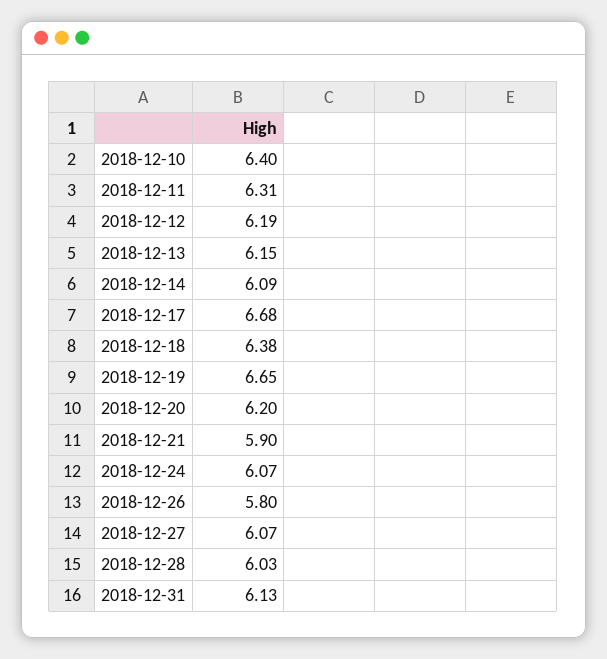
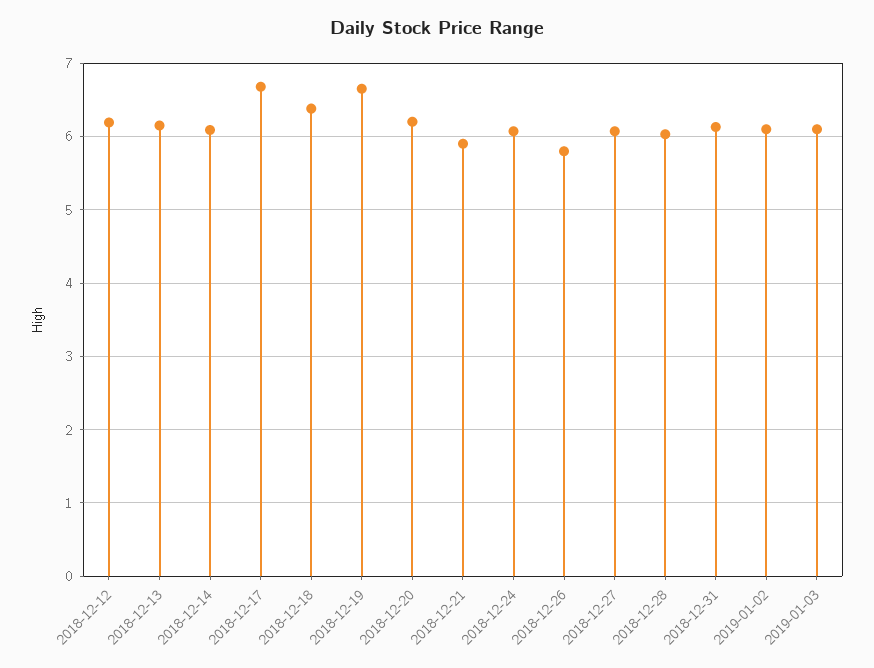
2018-12-10: 6.4 -> none
2018-12-11: 6.31 -> none
2019-01-02: none -> 6.1
2019-01-03: none -> 6.1

